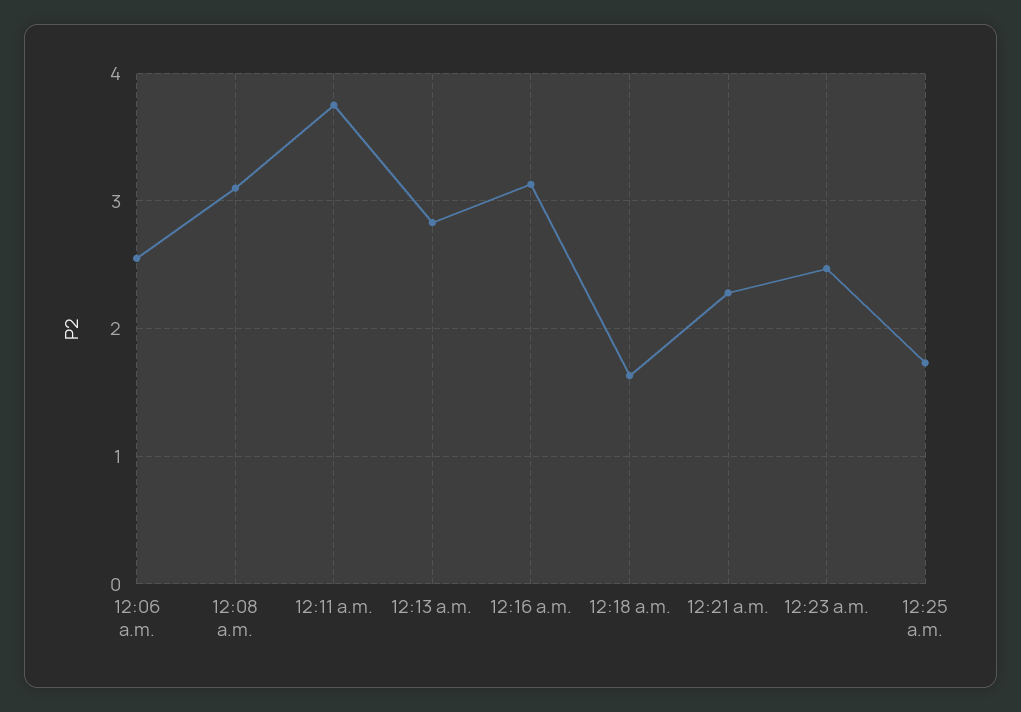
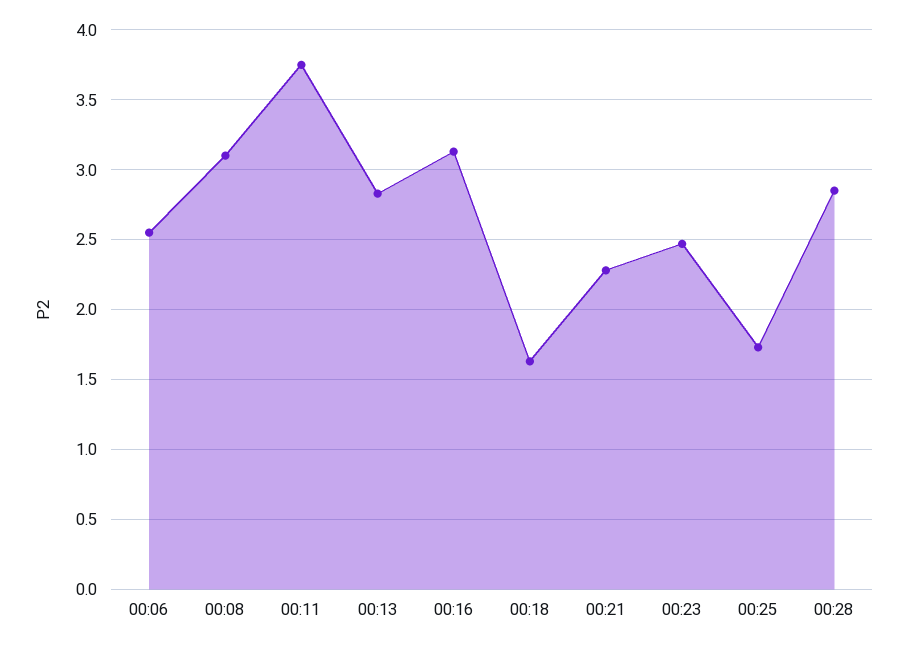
00:28: none -> 2.85

